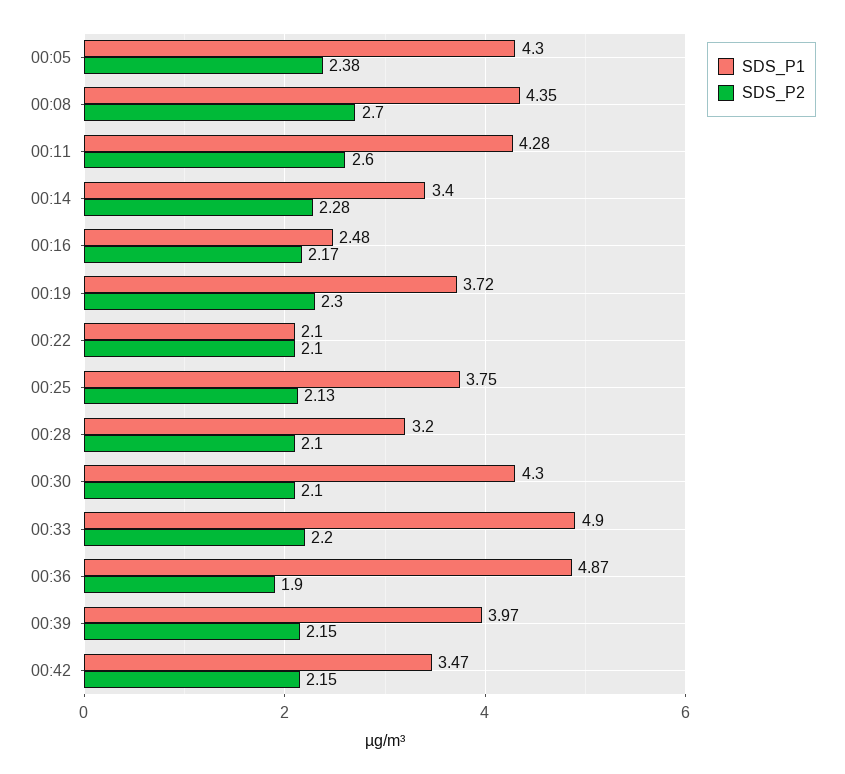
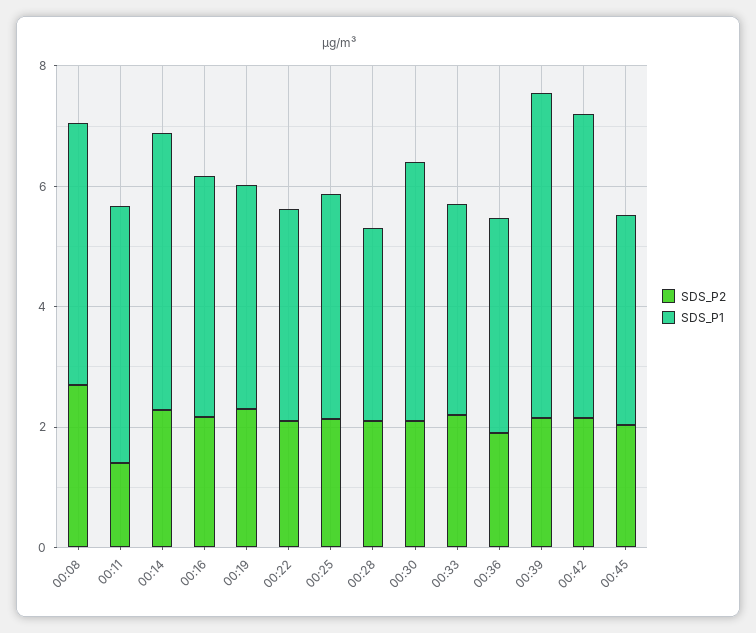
SDS_P1, 00:05: 4.3 -> none
SDS_P2, 00:05: 2.38 -> none
SDS_P2, 00:11: 2.6 -> 1.5
SDS_P1, 00:14: 3.4 -> 4.5
SDS_P1, 00:16: 2.48 -> 4
SDS_P1, 00:22: 2.1 -> 3.5
SDS_P1, 00:33: 4.9 -> 3.5
SDS_P1, 00:36: 4.87 -> 3.5
SDS_P1, 00:39: 3.97 -> 5.5
SDS_P1, 00:42: 3.47 -> 5
SDS_P2, 00:45: none -> 2
SDS_P1, 00:45: none -> 3.5

